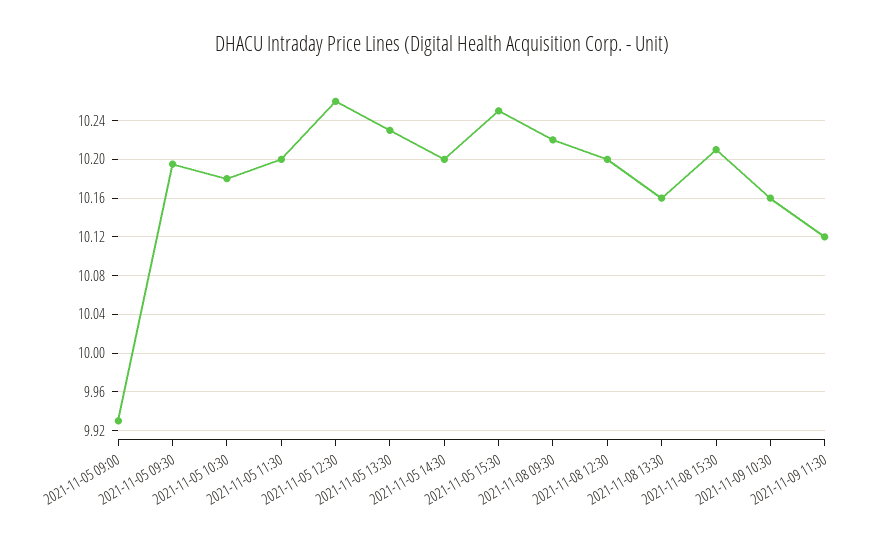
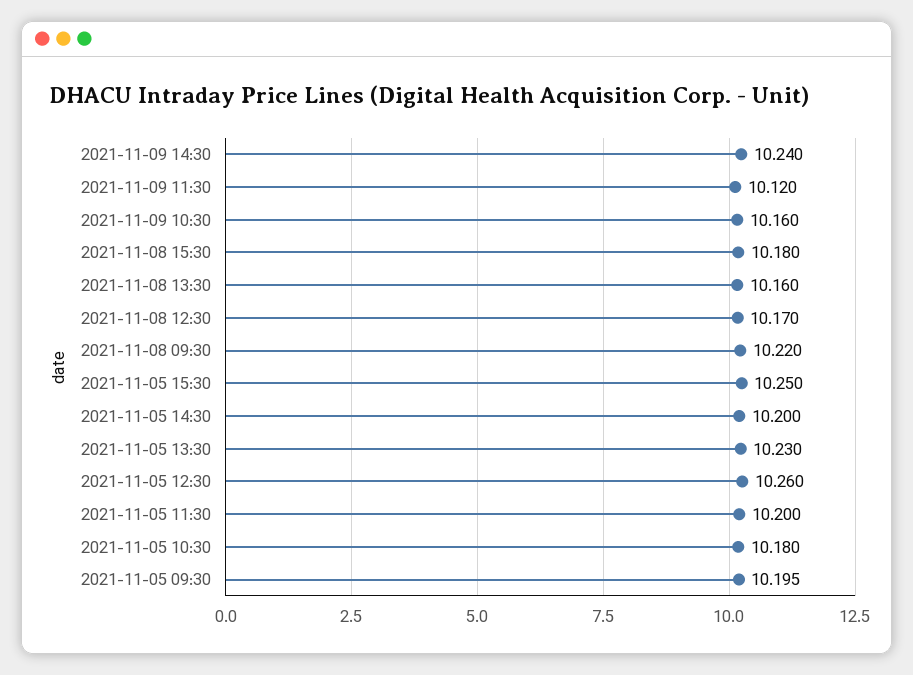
2021-11-05 09:00: 9.93 -> none
2021-11-08 12:30: 10.2 -> 10.17
2021-11-08 15:30: 10.21 -> 10.18
2021-11-09 14:30: none -> 10.24

